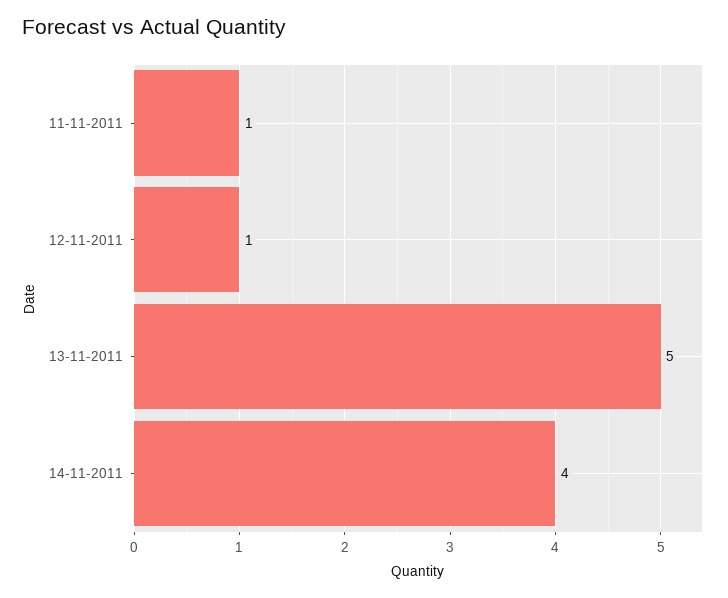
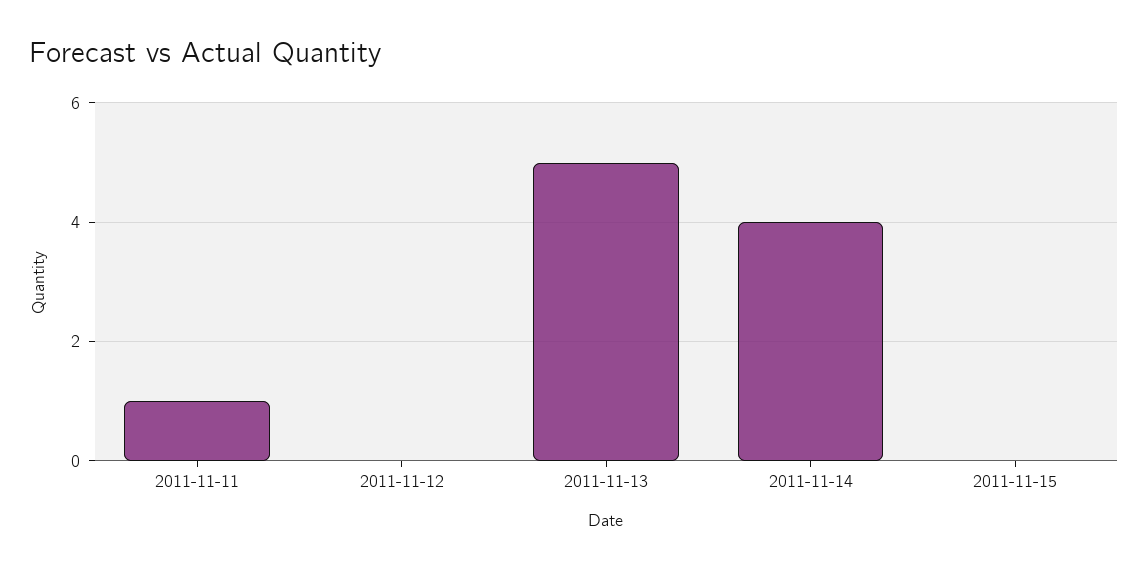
12-11-2011: 1 -> 0
2011-11-15: none -> 0

